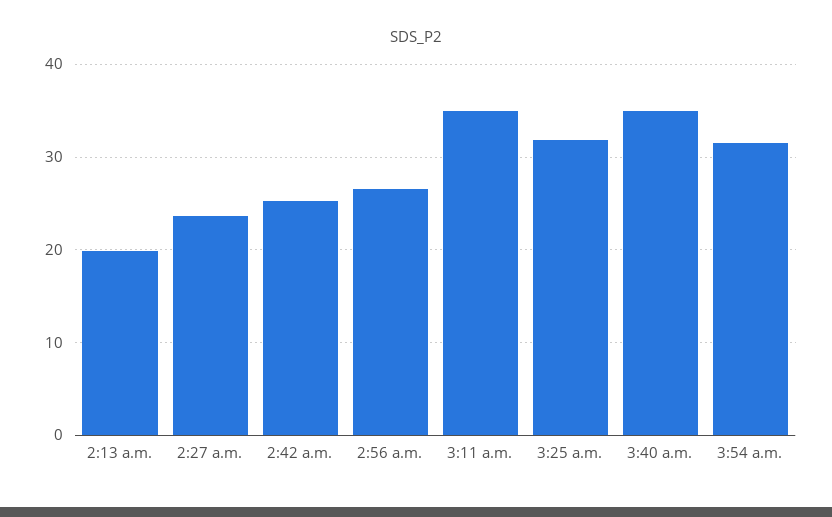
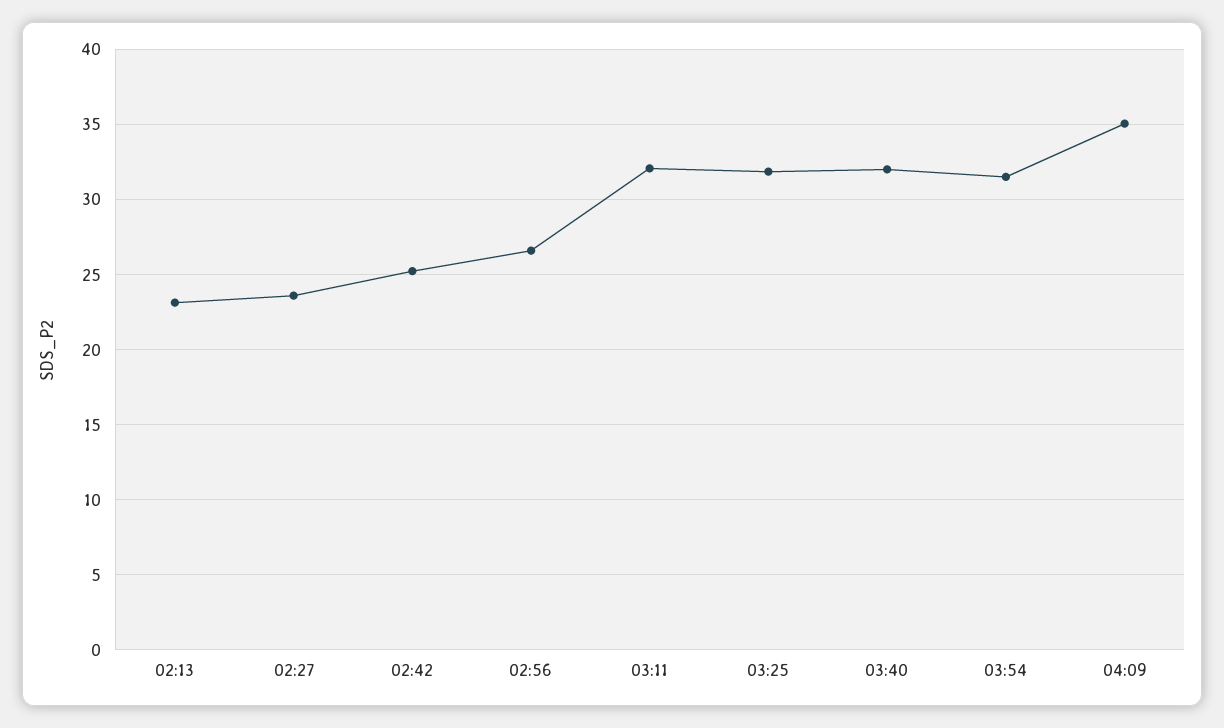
2:13 a.m.: 20 -> 23
3:11 a.m.: 35 -> 32
3:40 a.m.: 35 -> 32
04:09: none -> 35

